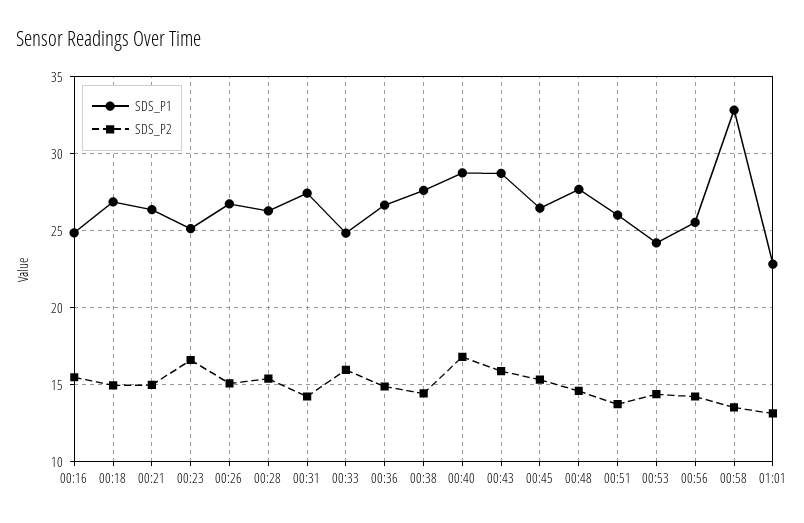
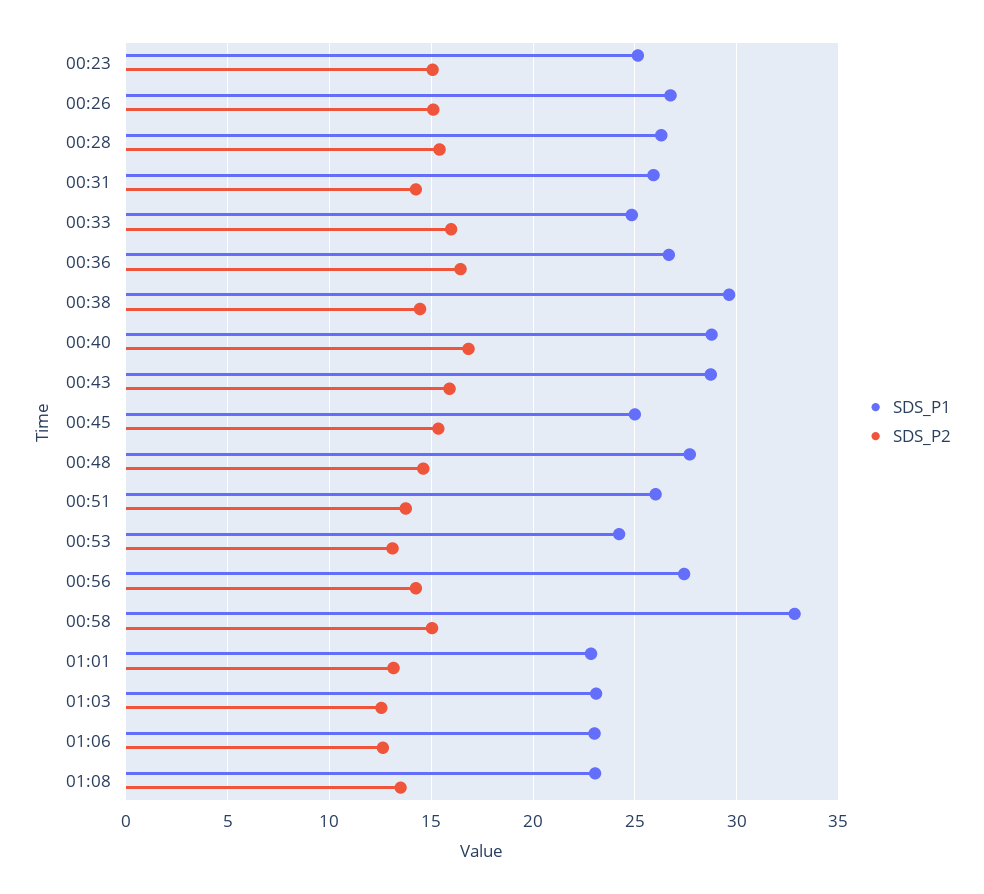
SDS_P1, 00:16: 25 -> none
SDS_P2, 00:16: 15.5 -> none
SDS_P1, 00:18: 27 -> none
SDS_P2, 00:18: 15 -> none
SDS_P1, 00:21: 26.5 -> none
SDS_P2, 00:21: 15 -> none
SDS_P2, 00:23: 16.5 -> 15
SDS_P1, 00:31: 27.5 -> 26
SDS_P2, 00:36: 15 -> 16.5
SDS_P1, 00:38: 27.5 -> 29.5
SDS_P1, 00:45: 26.5 -> 25
SDS_P2, 00:53: 14.5 -> 13
SDS_P1, 00:56: 25.5 -> 27.5
SDS_P2, 00:58: 13.5 -> 15
SDS_P1, 01:03: none -> 23
SDS_P2, 01:03: none -> 12.5
SDS_P1, 01:06: none -> 23
SDS_P2, 01:06: none -> 12.5
SDS_P1, 01:08: none -> 23
SDS_P2, 01:08: none -> 13.5

